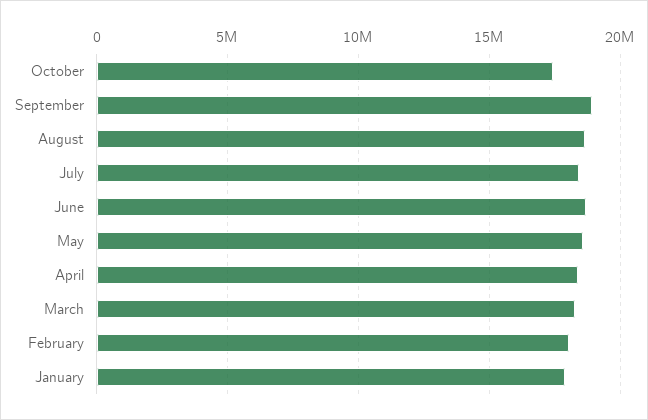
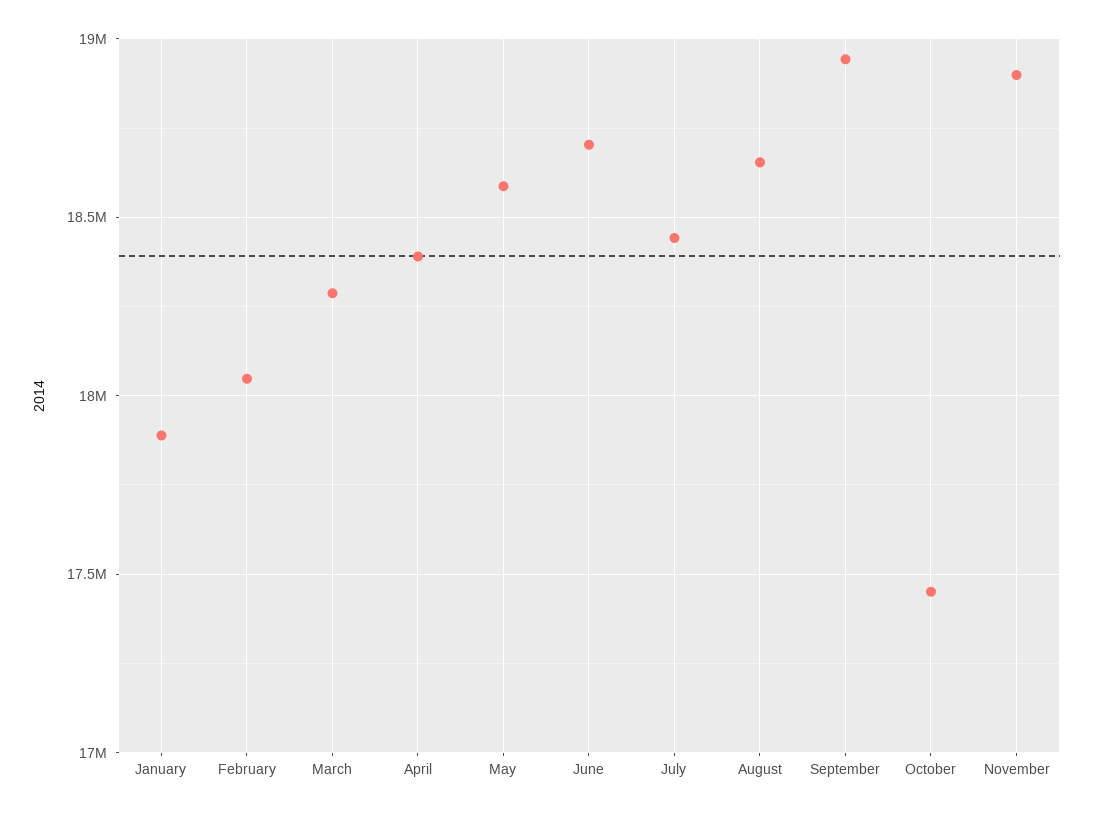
November: none -> 18900000

